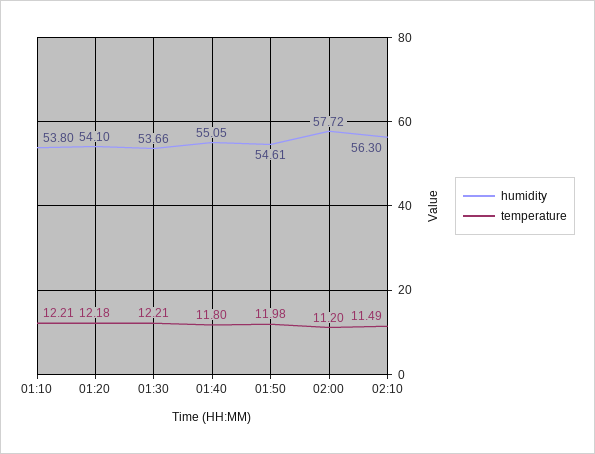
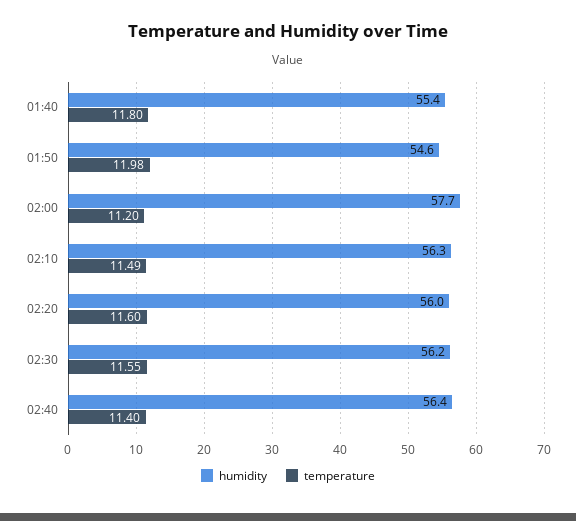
humidity, 01:10: 53.8 -> none
temperature, 01:10: 12.21 -> none
humidity, 01:20: 54.1 -> none
temperature, 01:20: 12.18 -> none
humidity, 01:30: 53.66 -> none
temperature, 01:30: 12.21 -> none
humidity, 01:40: 55.05 -> 55.4
humidity, 02:20: none -> 56
temperature, 02:20: none -> 11.6
humidity, 02:30: none -> 56.2
temperature, 02:30: none -> 11.55
humidity, 02:40: none -> 56.4
temperature, 02:40: none -> 11.4

